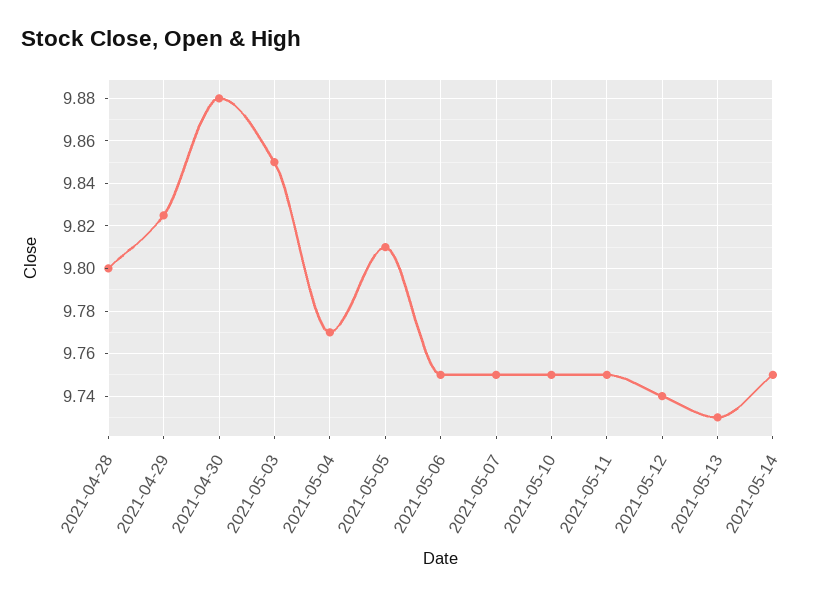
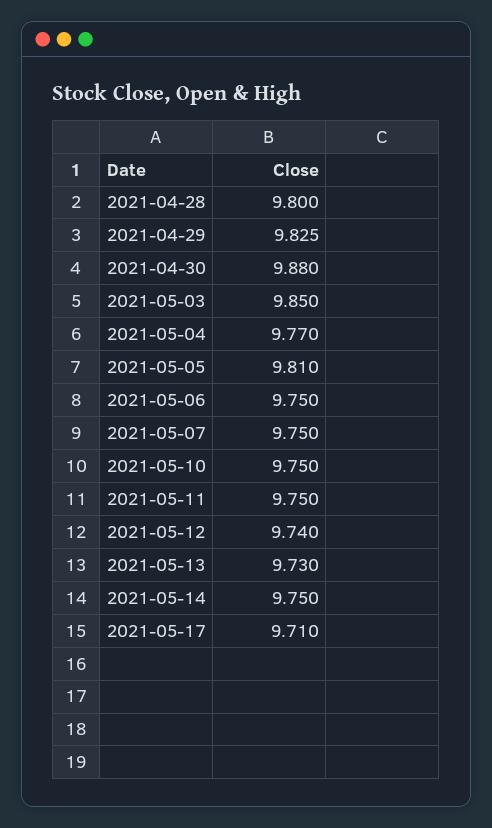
2021-05-17: none -> 9.71

